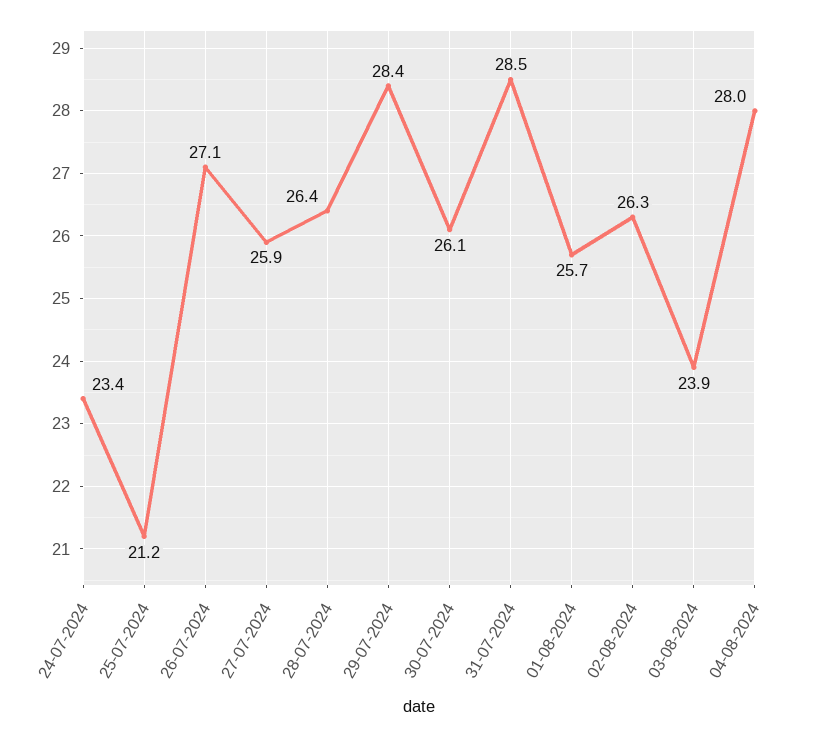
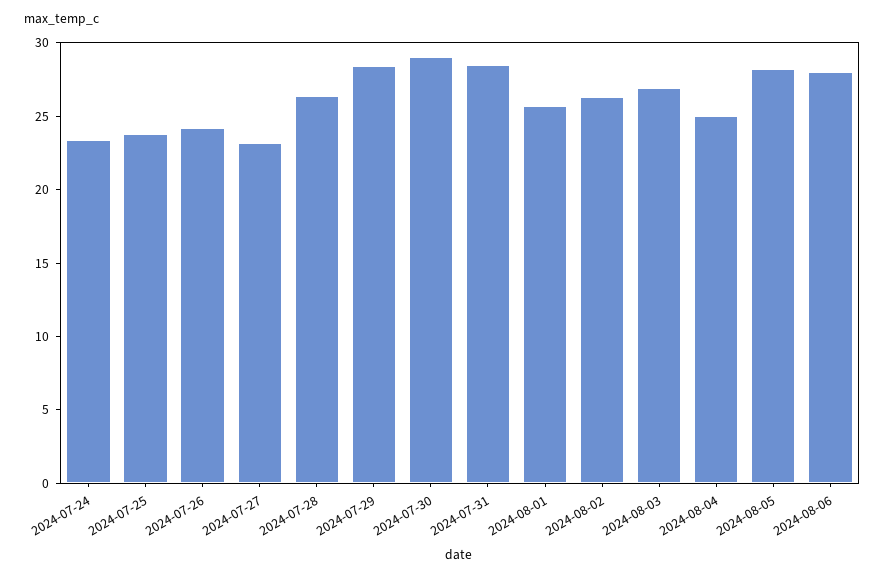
25-07-2024: 21.2 -> 24
26-07-2024: 27.1 -> 24
27-07-2024: 25.9 -> 23
30-07-2024: 26.1 -> 29
03-08-2024: 23.9 -> 27
04-08-2024: 28 -> 25
2024-08-05: none -> 28
2024-08-06: none -> 28

